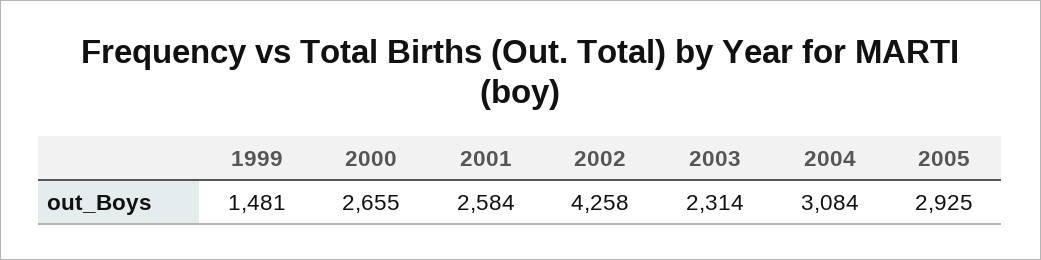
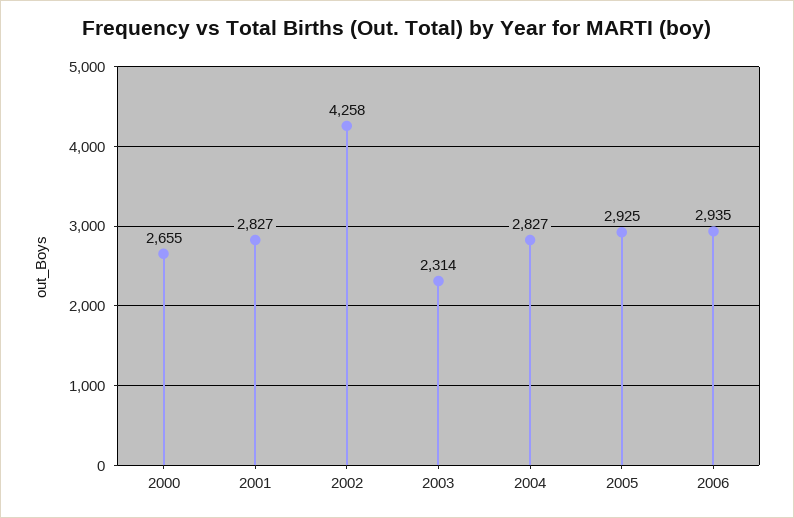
1999: 1481 -> none
2001: 2584 -> 2827
2004: 3084 -> 2827
2006: none -> 2935

